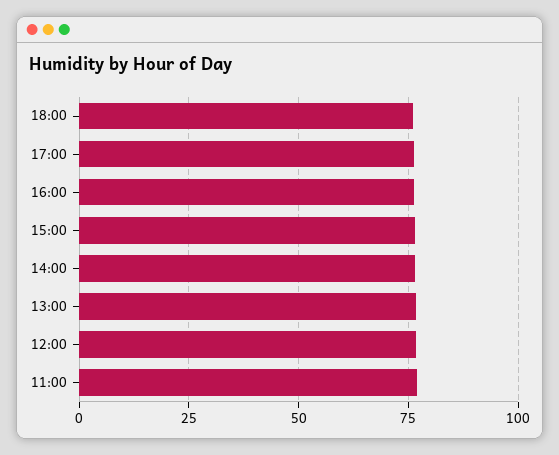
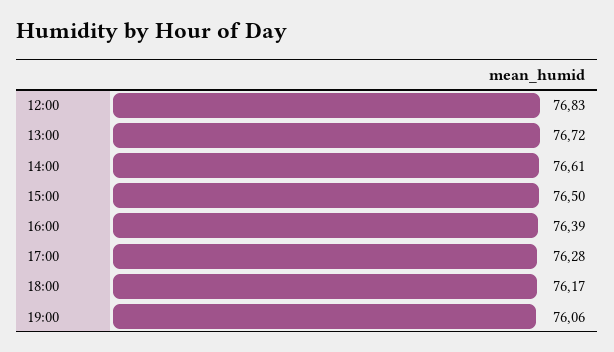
11:00: 77.5 -> none
19:00: none -> 76.06

